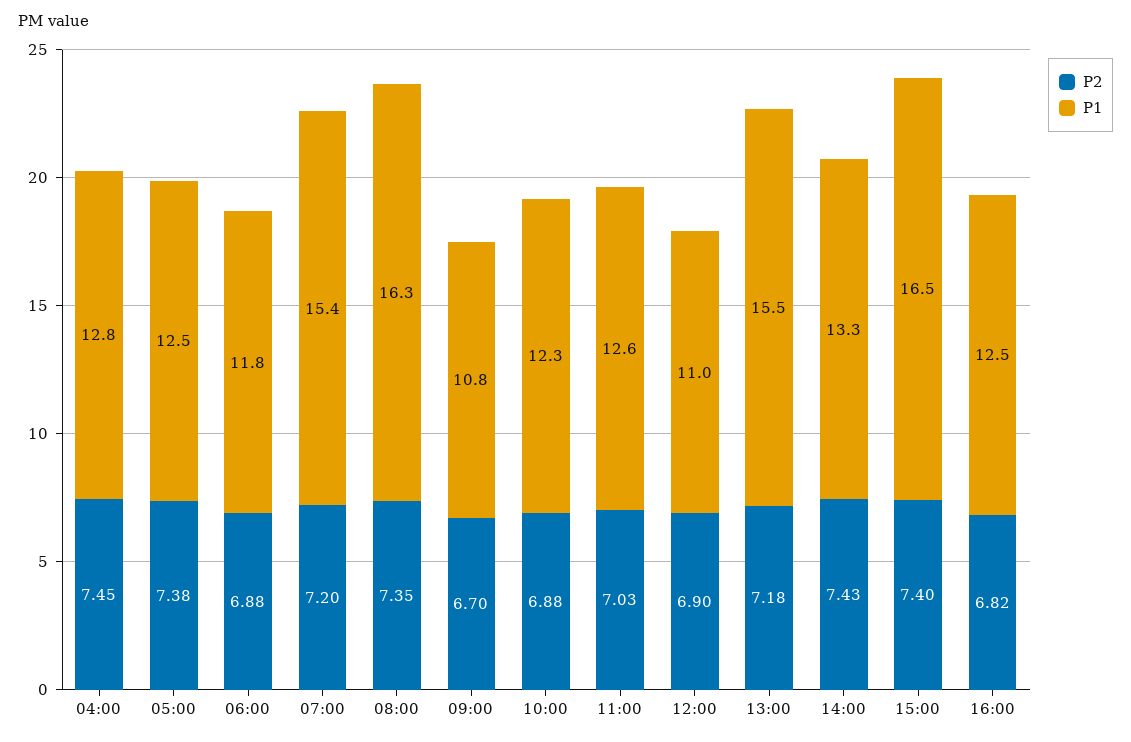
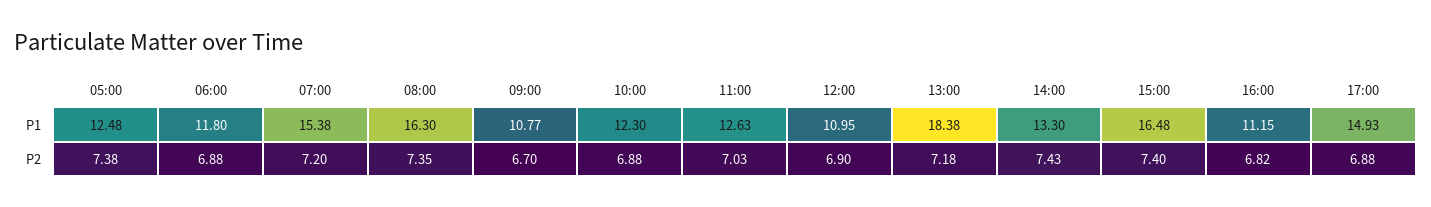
P2, 04:00: 7.45 -> none
P1, 04:00: 12.8 -> none
P1, 13:00: 15.5 -> 18.38
P1, 16:00: 12.5 -> 11.15
P1, 17:00: none -> 14.93
P2, 17:00: none -> 6.88

